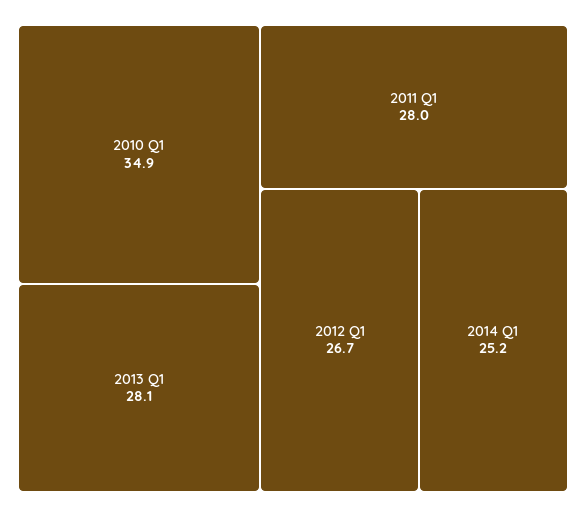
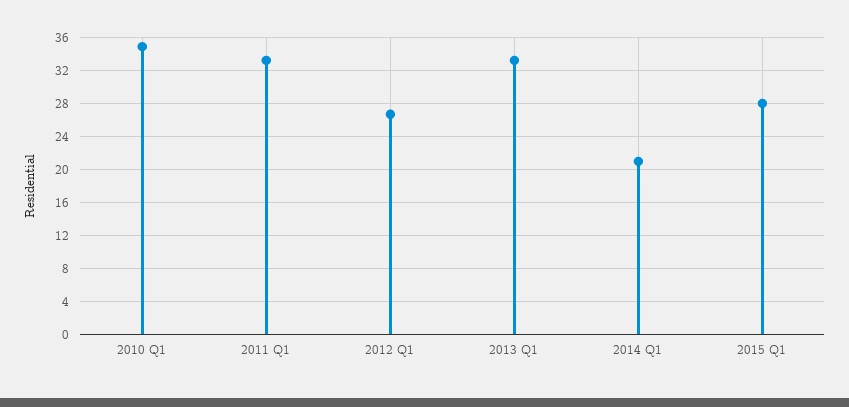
2013 Q1: 28.1 -> 33
2011 Q1: 28 -> 33
2014 Q1: 25.2 -> 21
2015 Q1: none -> 28

